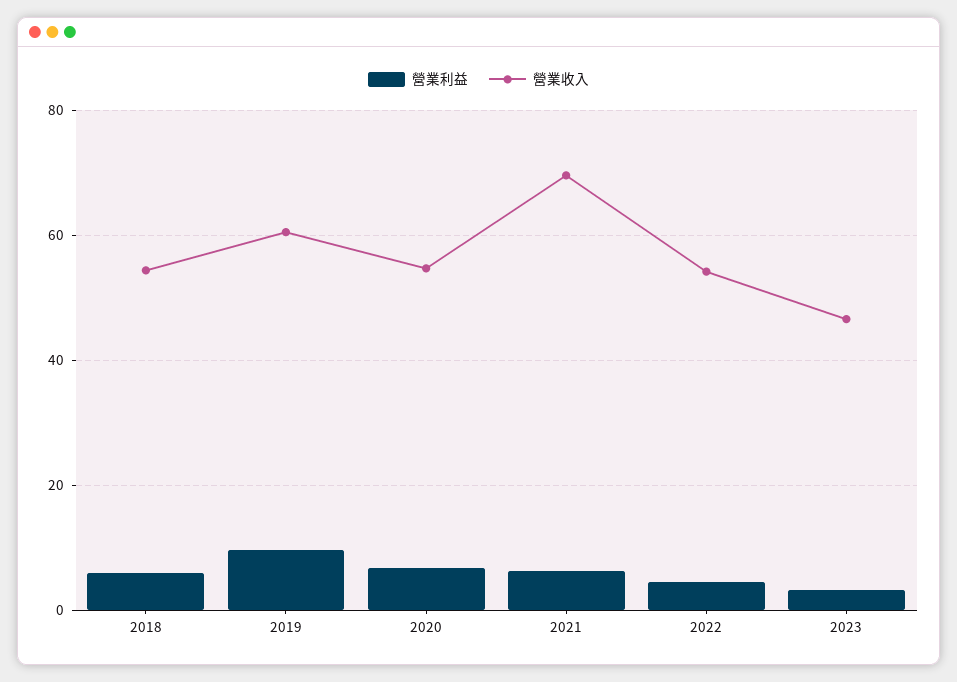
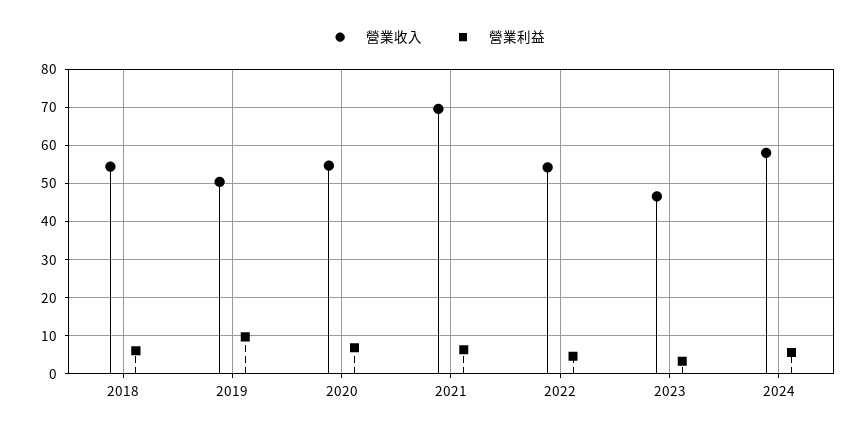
營業收入, 2019: 60 -> 50
營業收入, 2024: none -> 58
營業利益, 2024: none -> 6

